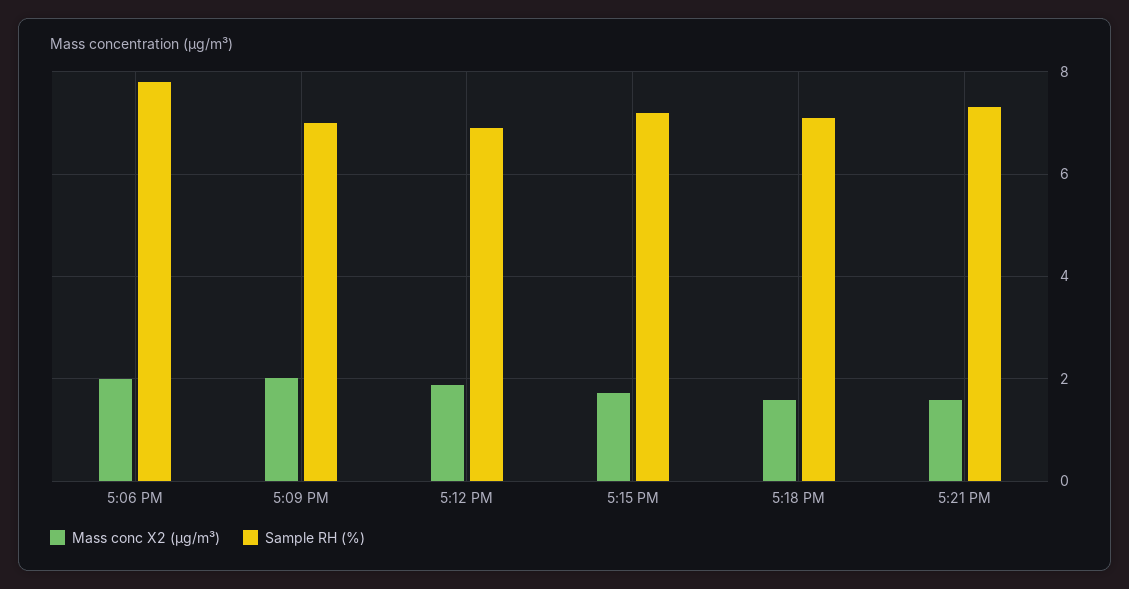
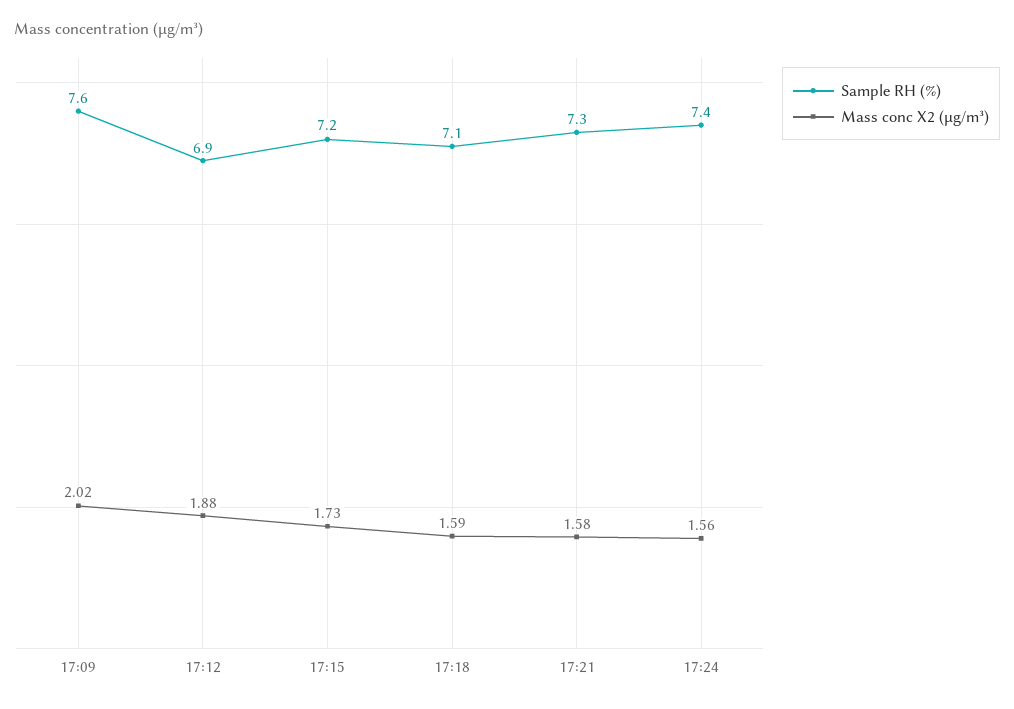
Mass conc X2 (μg/m³), 5:06 PM: 2 -> none
Sample RH (%), 5:06 PM: 7.8 -> none
Sample RH (%), 5:09 PM: 7 -> 7.6
Sample RH (%), 17:24: none -> 7.4
Mass conc X2 (μg/m³), 17:24: none -> 1.56

